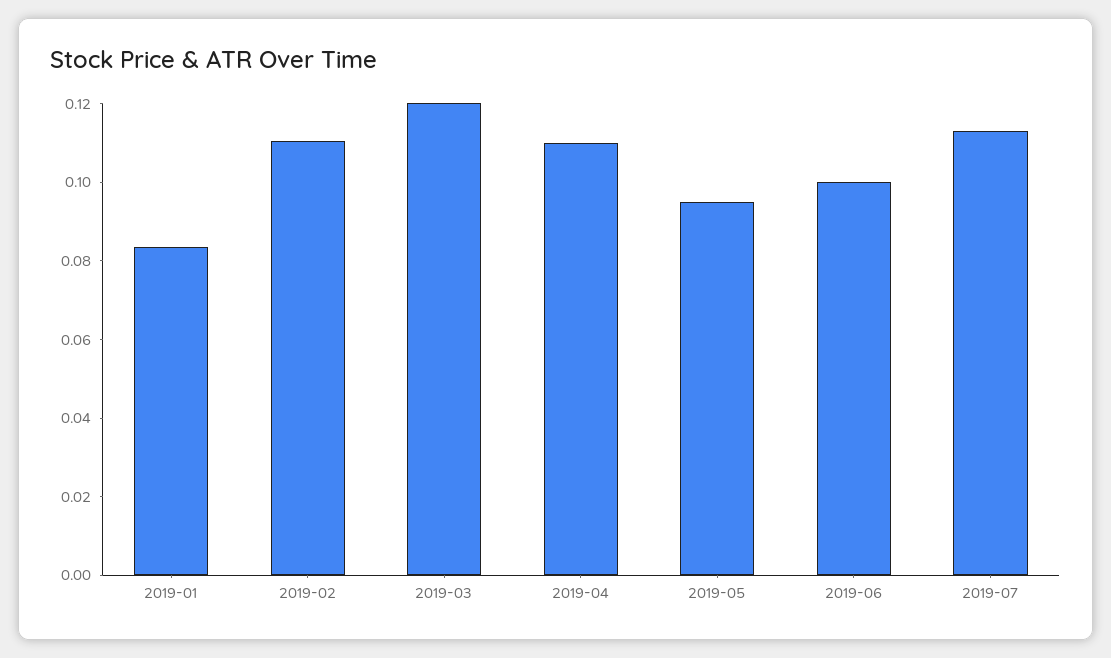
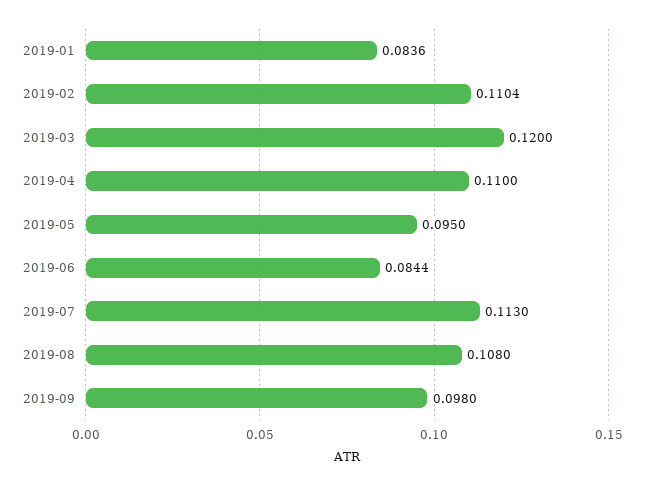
2019-06: 0.1 -> 0.0844
2019-08: none -> 0.108
2019-09: none -> 0.098

